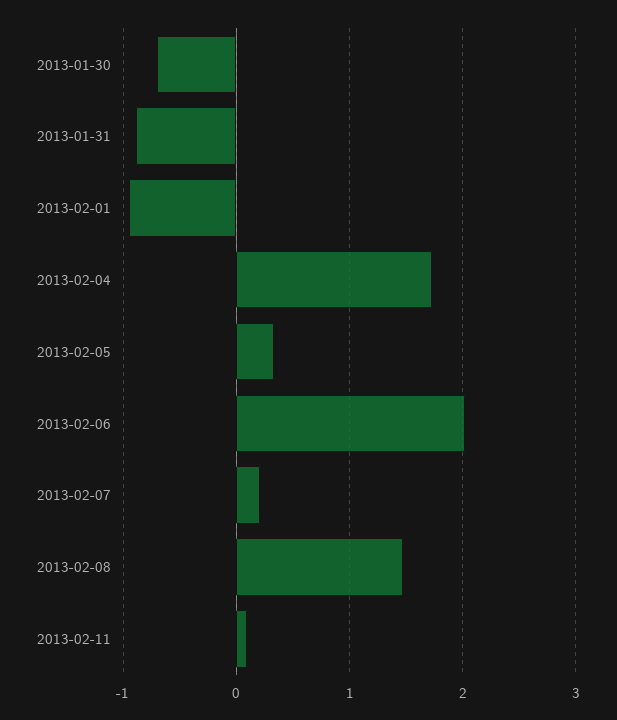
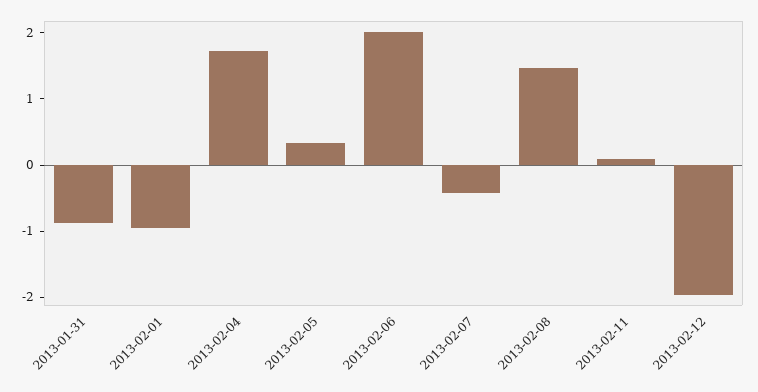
2013-01-30: -0.7 -> none
2013-02-07: 0.2 -> -0.4
2013-02-12: none -> -2

